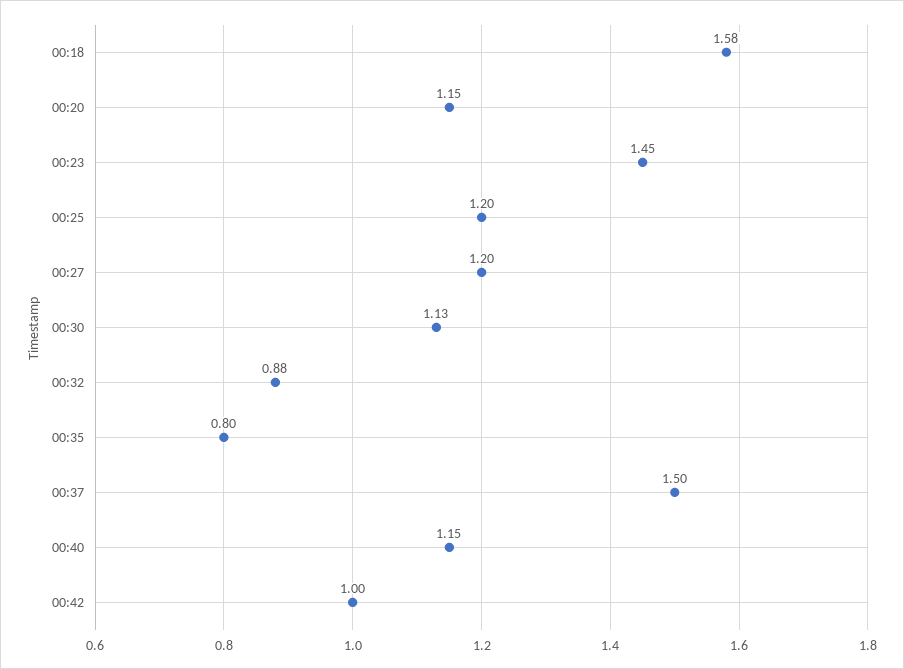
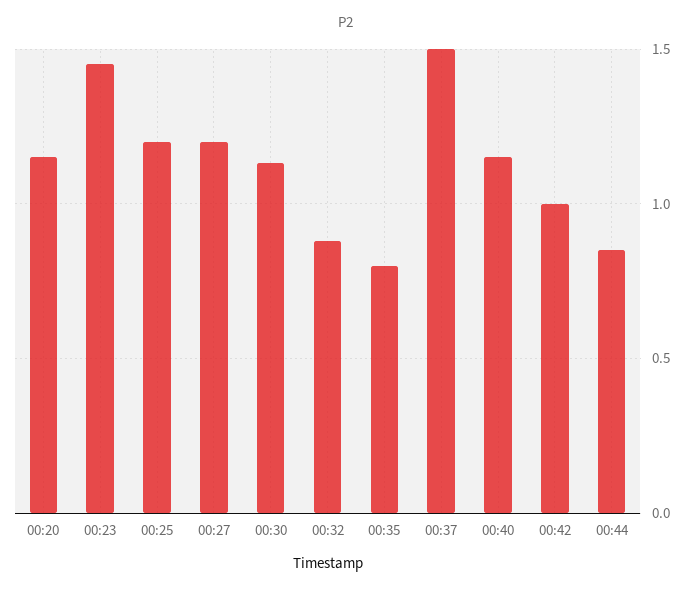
00:18: 1.58 -> none
00:44: none -> 0.85

